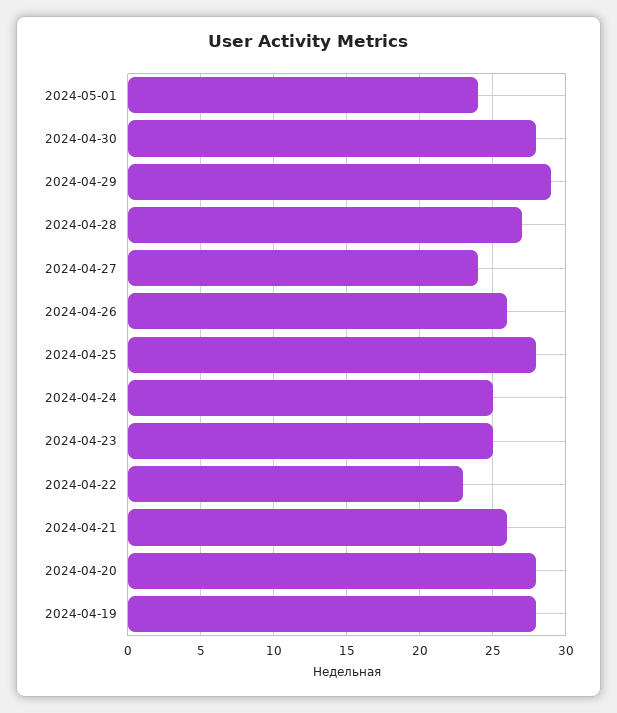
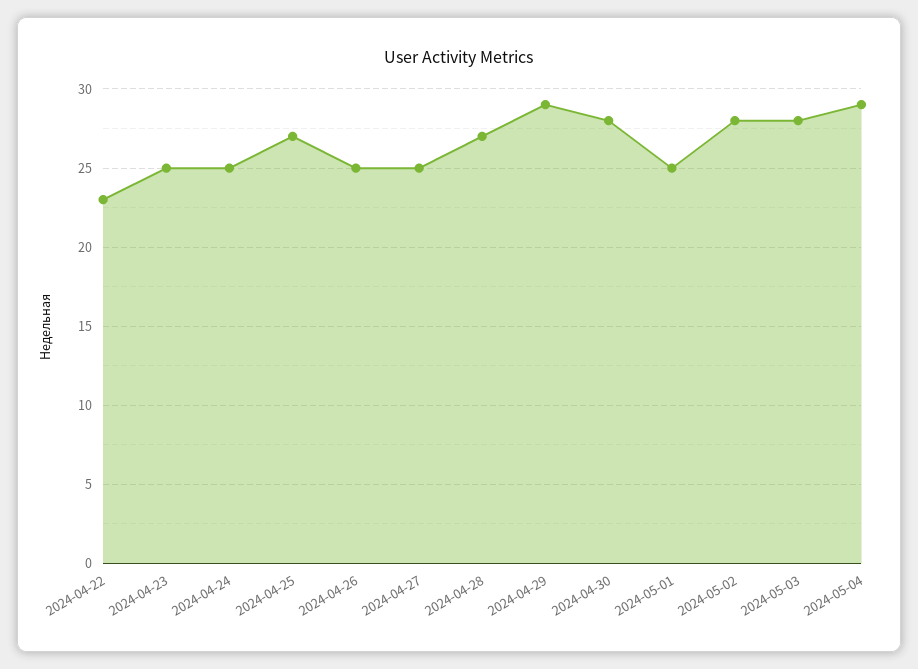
2024-05-01: 24 -> 25
2024-04-27: 24 -> 25
2024-04-26: 26 -> 25
2024-04-25: 28 -> 27
2024-04-21: 26 -> none
2024-04-20: 28 -> none
2024-04-19: 28 -> none
2024-05-02: none -> 28
2024-05-03: none -> 28
2024-05-04: none -> 29

